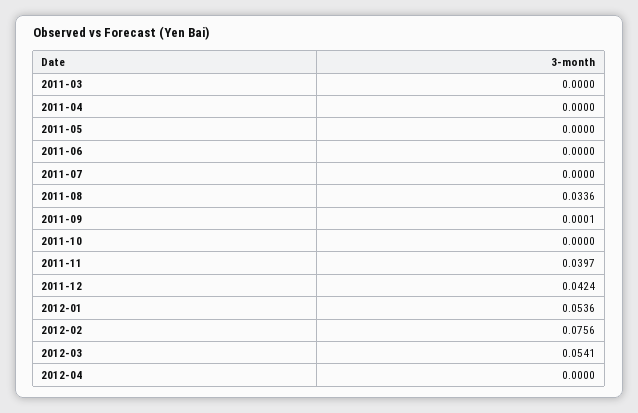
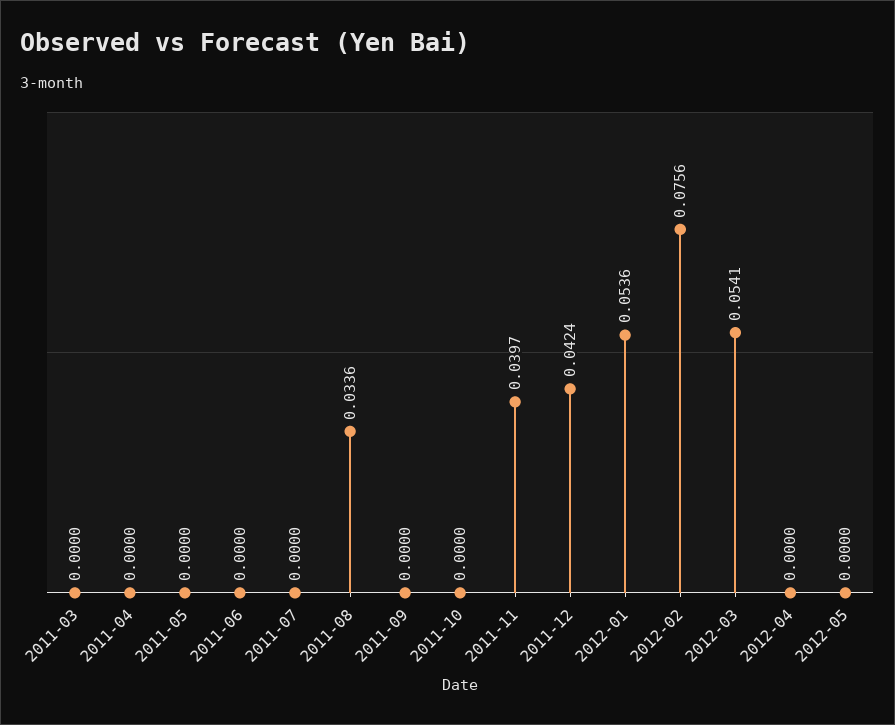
2011-09: 0.0001 -> 0
2012-05: none -> 0

